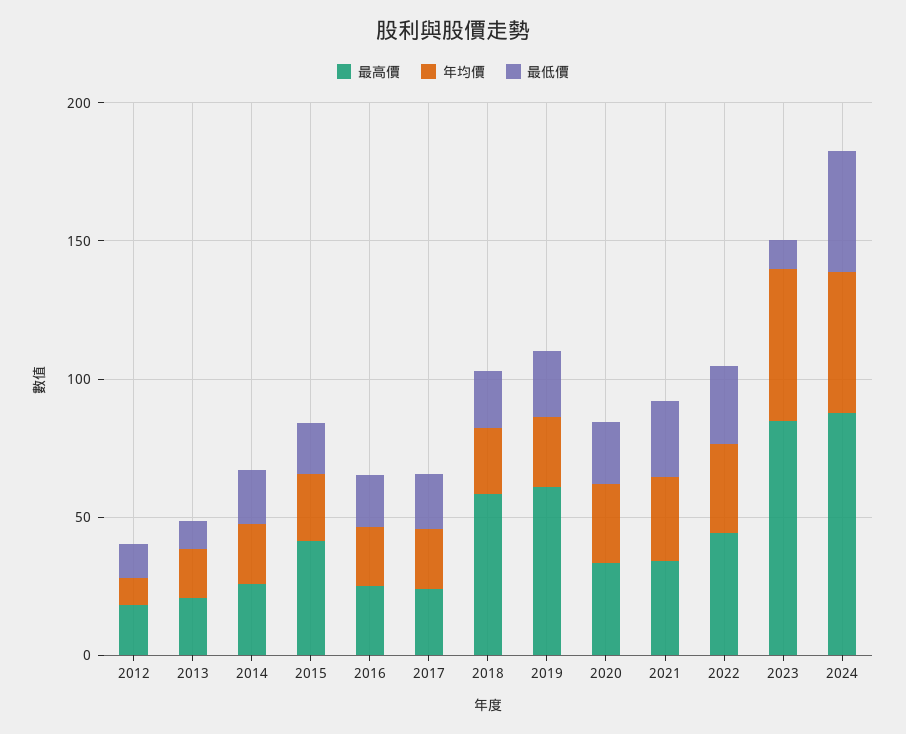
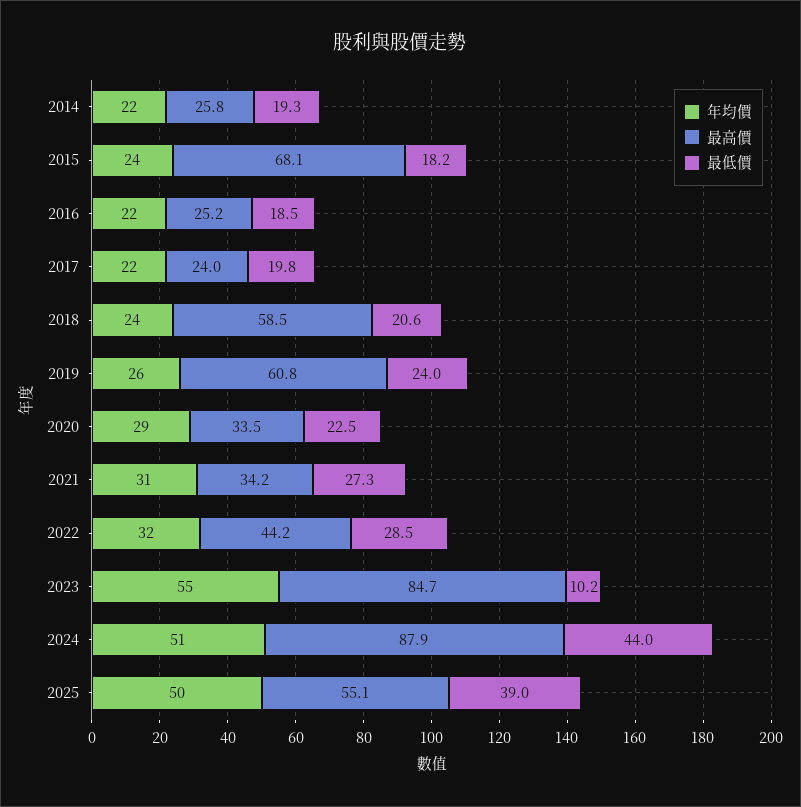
最高價, 2012: 20 -> none
年均價, 2012: 10 -> none
最低價, 2012: 10 -> none
最高價, 2013: 20 -> none
年均價, 2013: 20 -> none
最低價, 2013: 10 -> none
最高價, 2015: 40 -> 68.1
年均價, 2025: none -> 50
最高價, 2025: none -> 55.1
最低價, 2025: none -> 39

